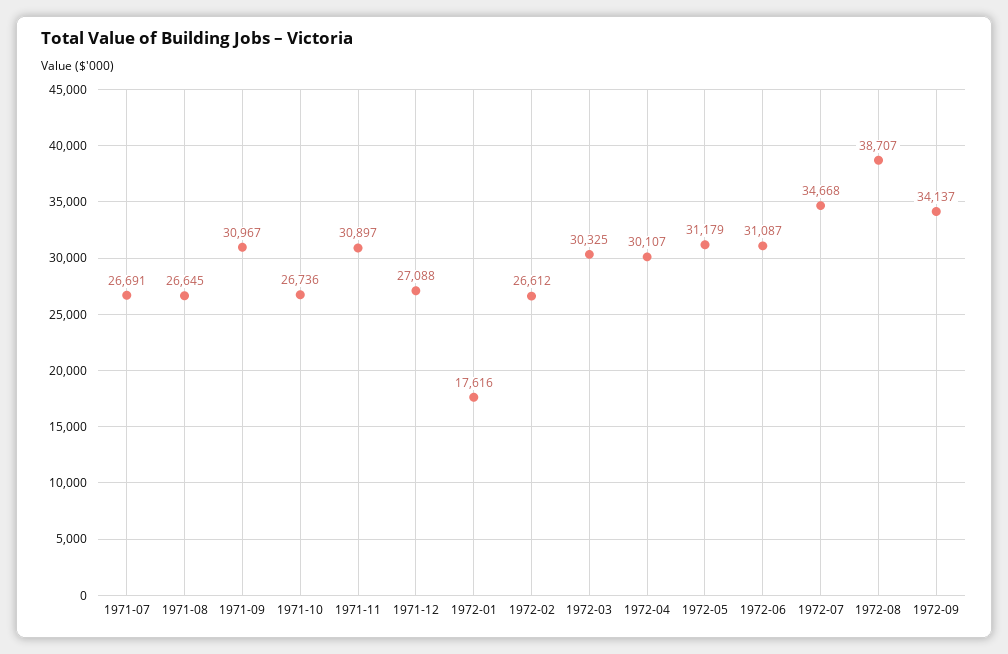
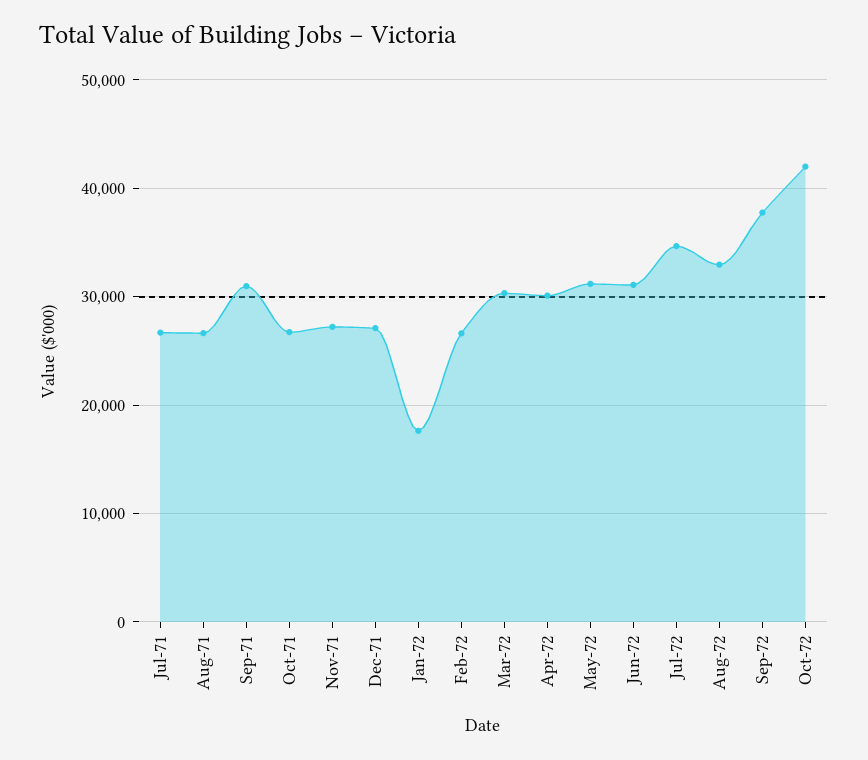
1971-11: 30897 -> 27000
1972-08: 38707 -> 33000
1972-09: 34137 -> 38000
Oct-72: none -> 42000

